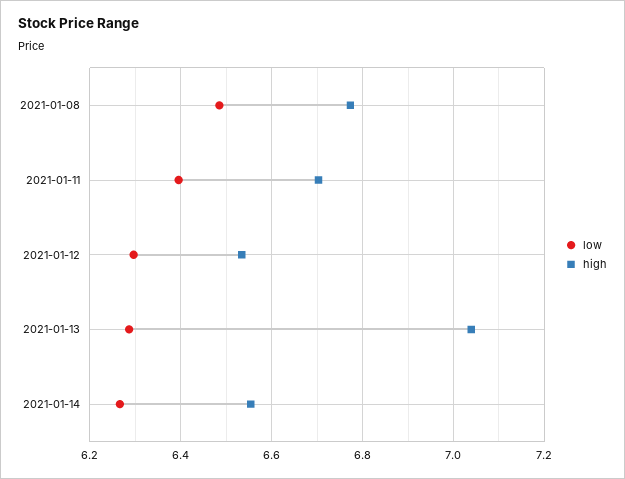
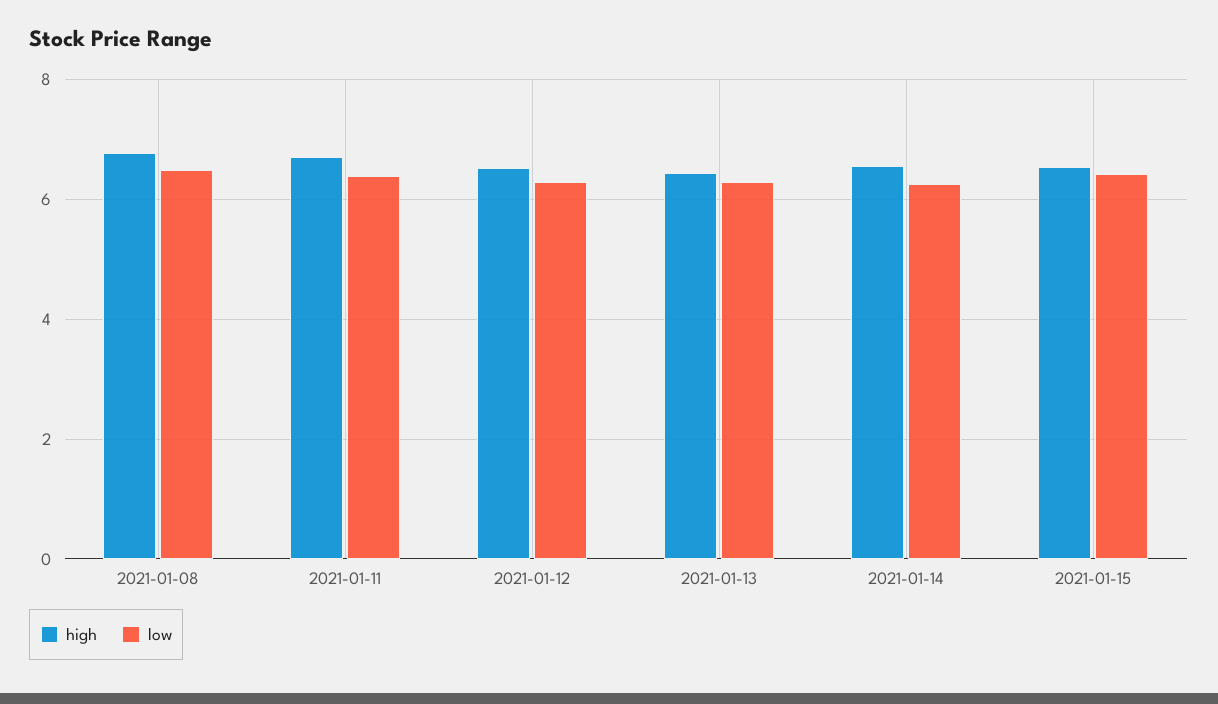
high, 2021-01-13: 7.04 -> 6.4
high, 2021-01-15: none -> 6.6
low, 2021-01-15: none -> 6.4

